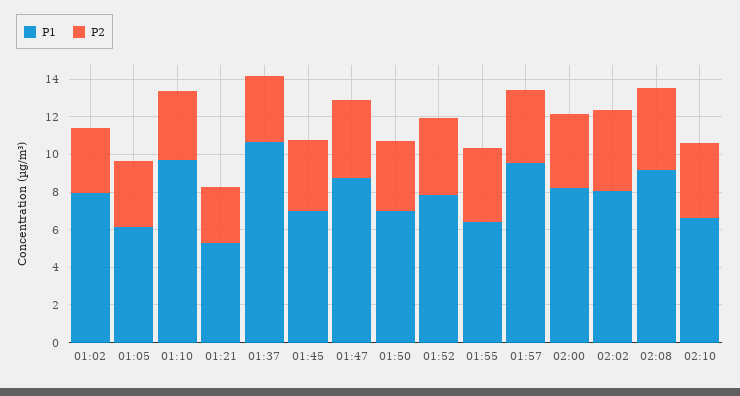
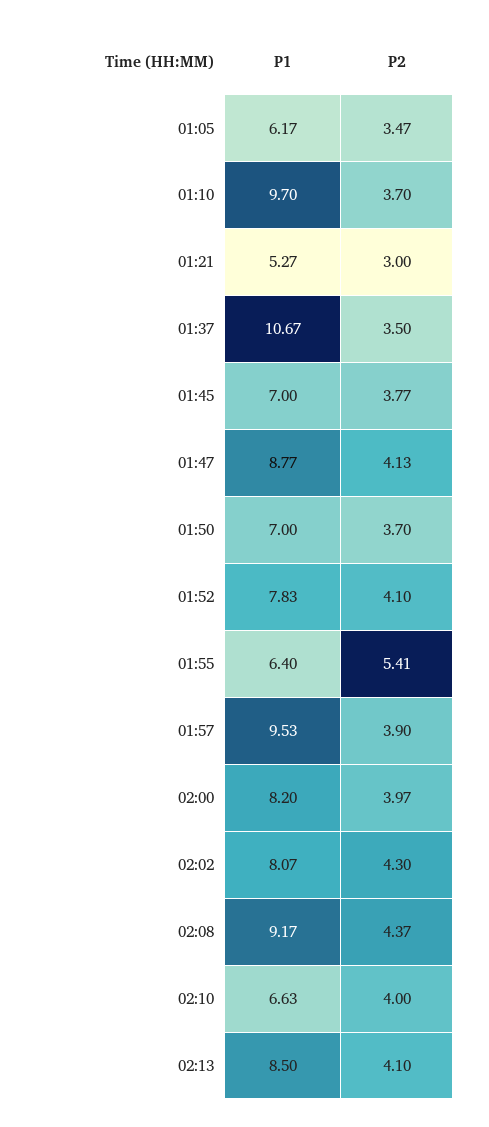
P1, 01:02: 8 -> none
P2, 01:02: 3.5 -> none
P2, 01:55: 4 -> 5.41
P1, 02:13: none -> 8.5
P2, 02:13: none -> 4.1

